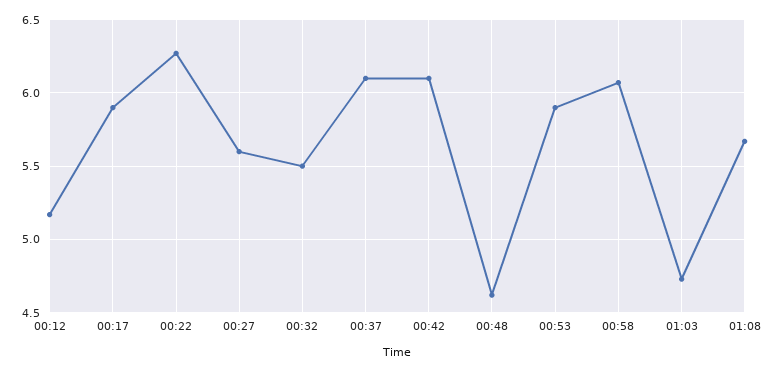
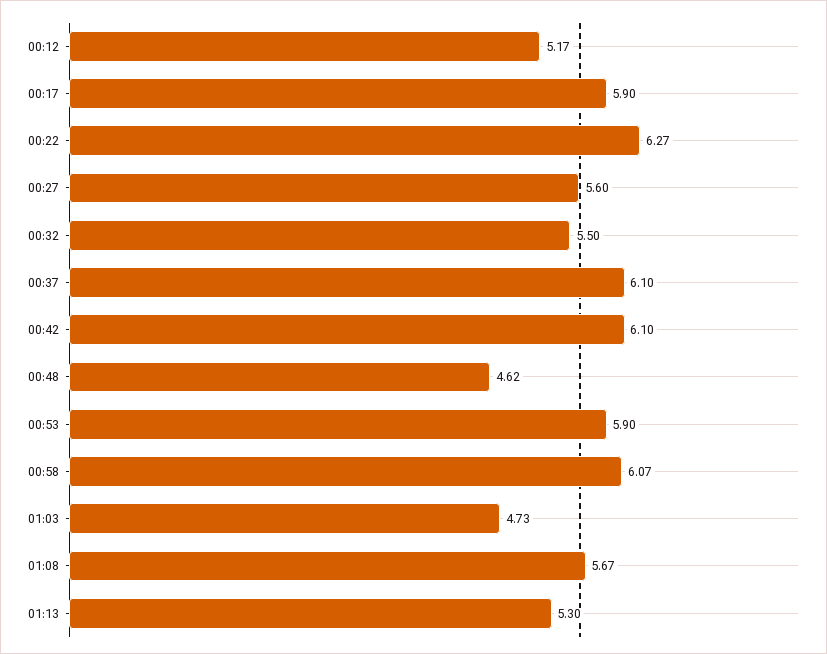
01:13: none -> 5.3

